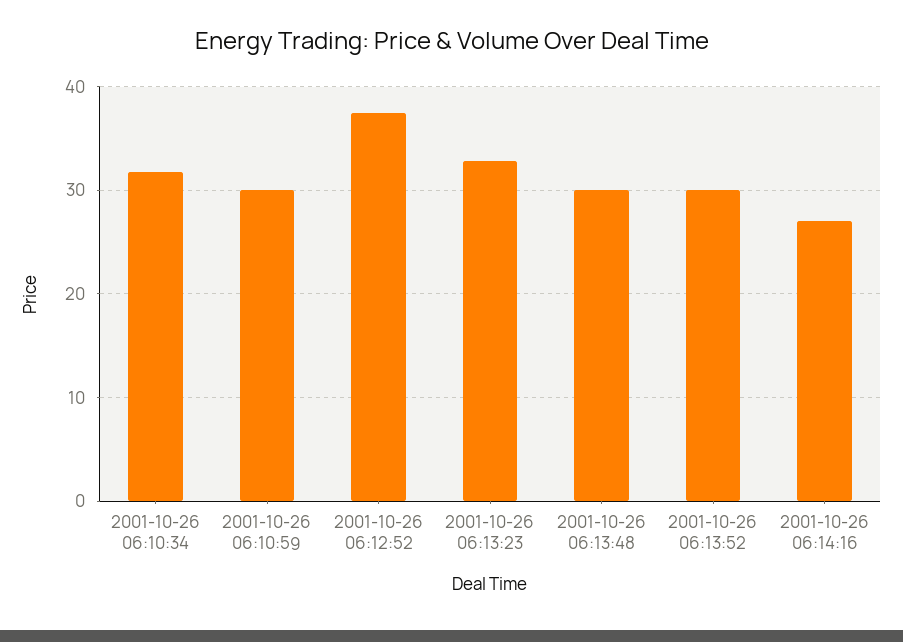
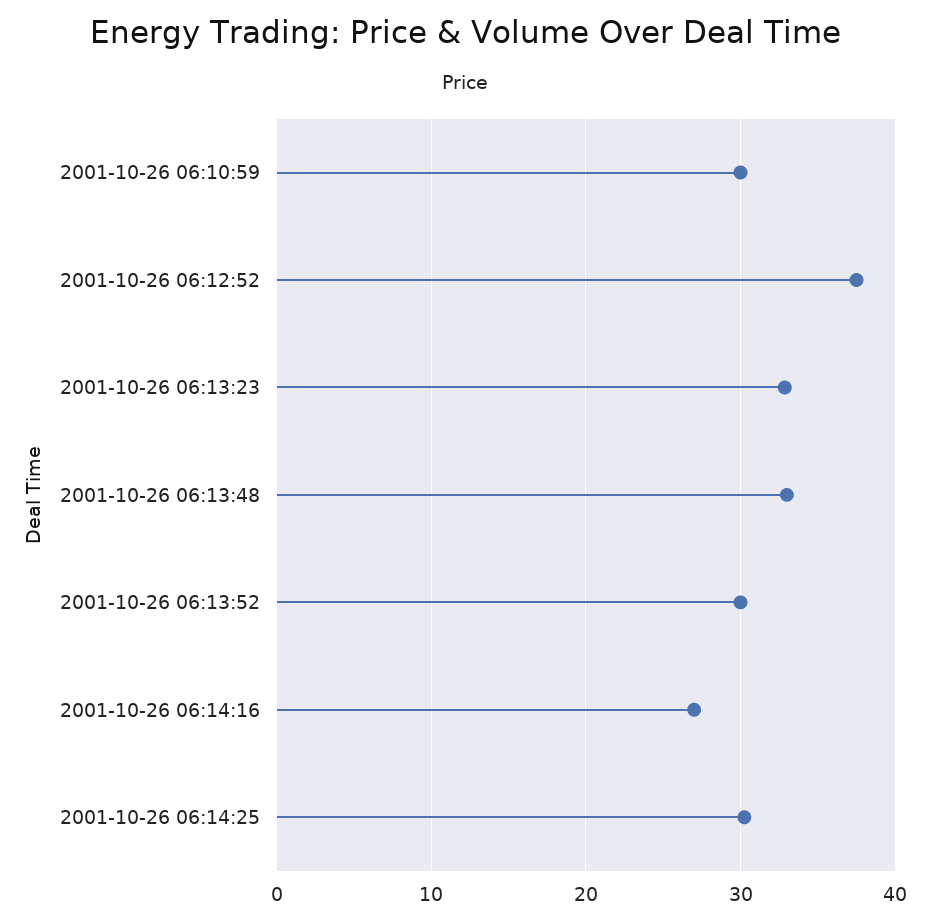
2001-10-26 06:10:34: 32 -> none
2001-10-26 06:13:48: 30 -> 33
2001-10-26 06:14:25: none -> 30

